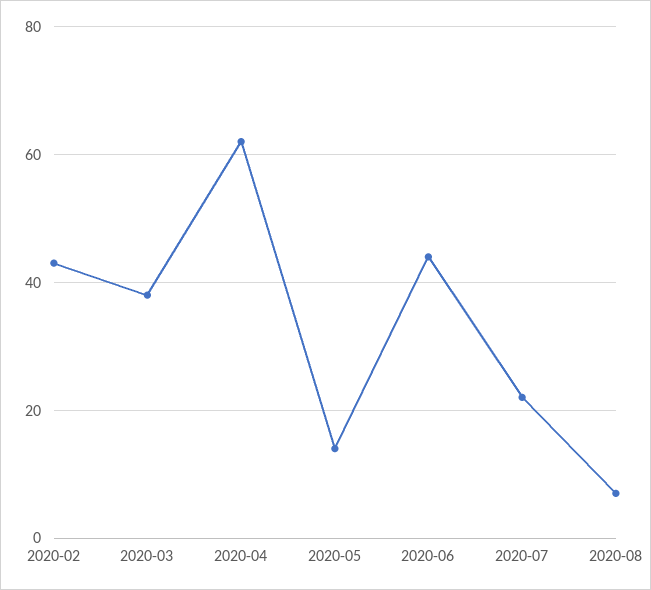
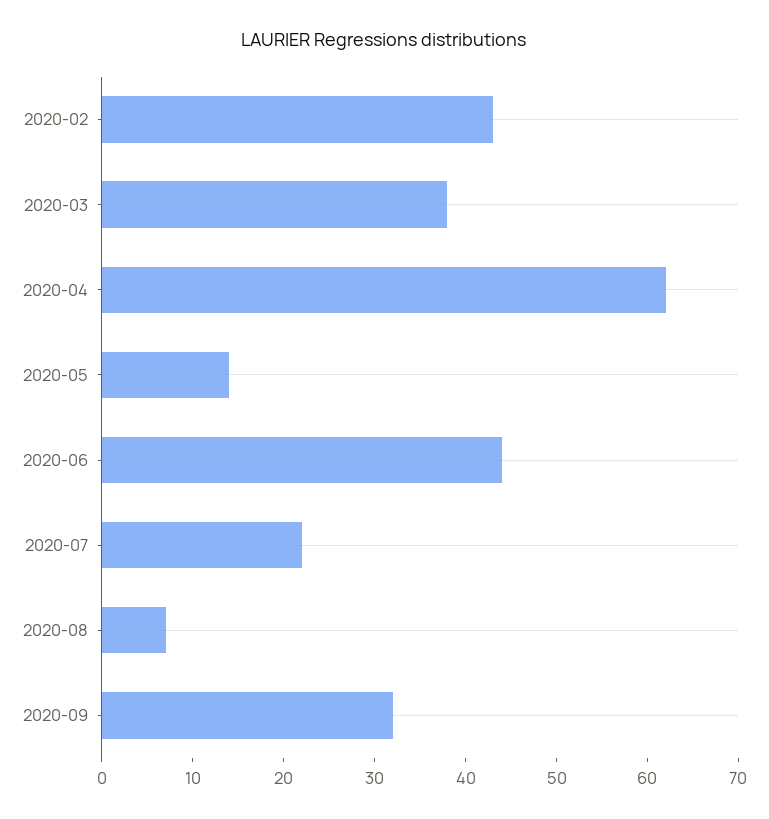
2020-09: none -> 32

